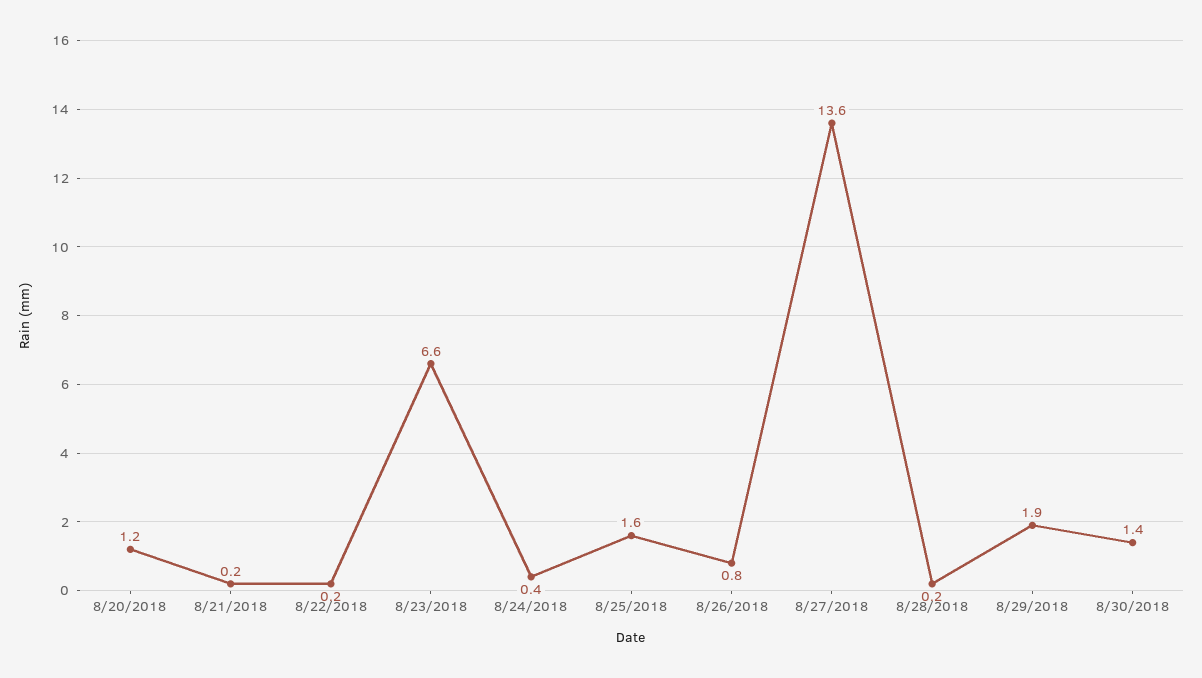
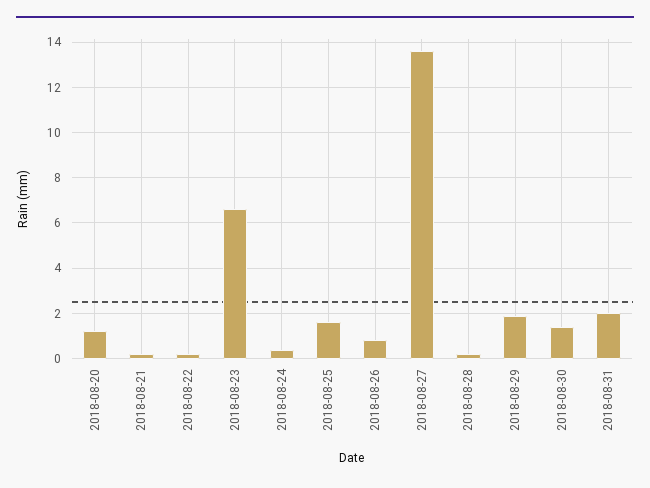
2018-08-31: none -> 2

